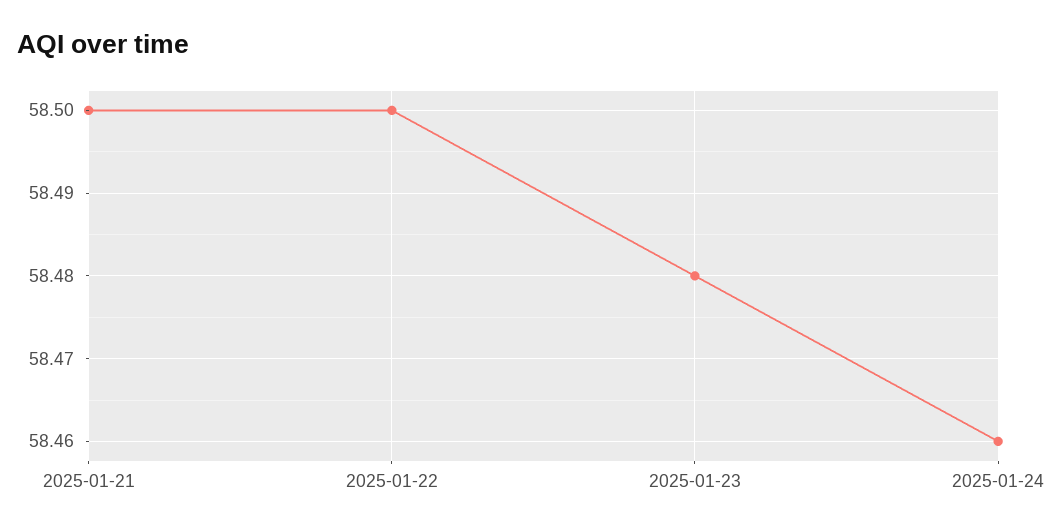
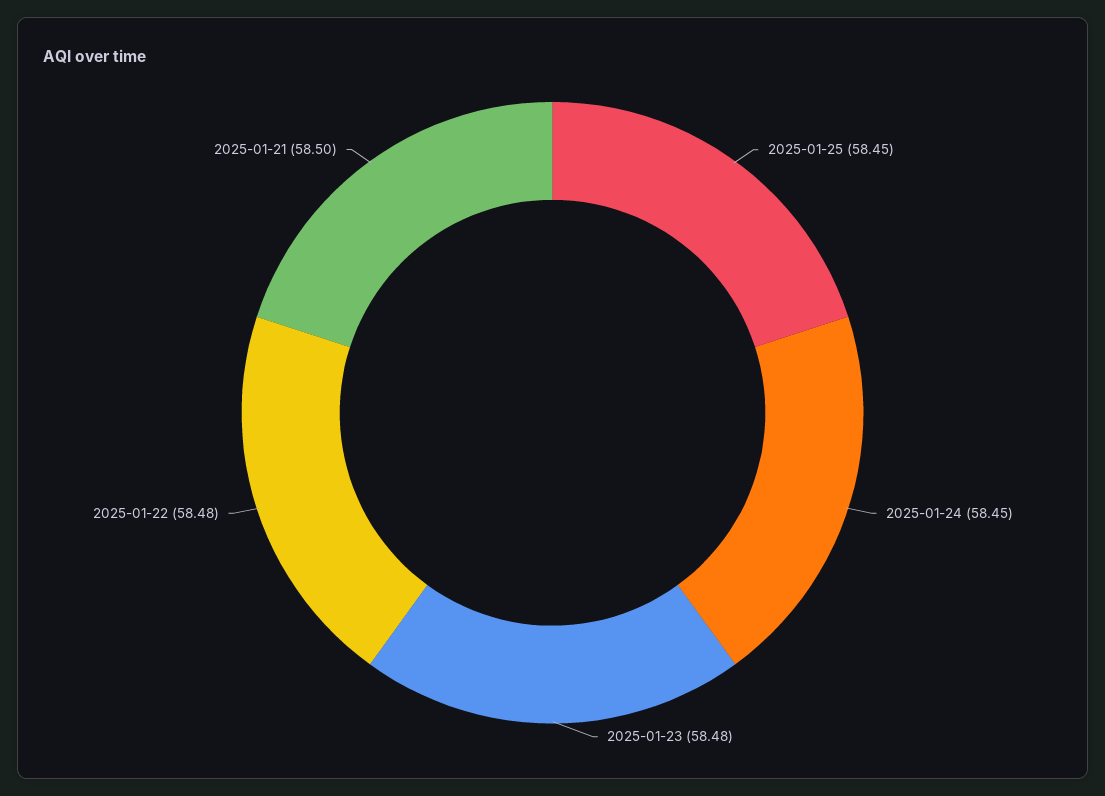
2025-01-22: 58.5 -> 58.48
2025-01-24: 58.46 -> 58.45
2025-01-25: none -> 58.45

